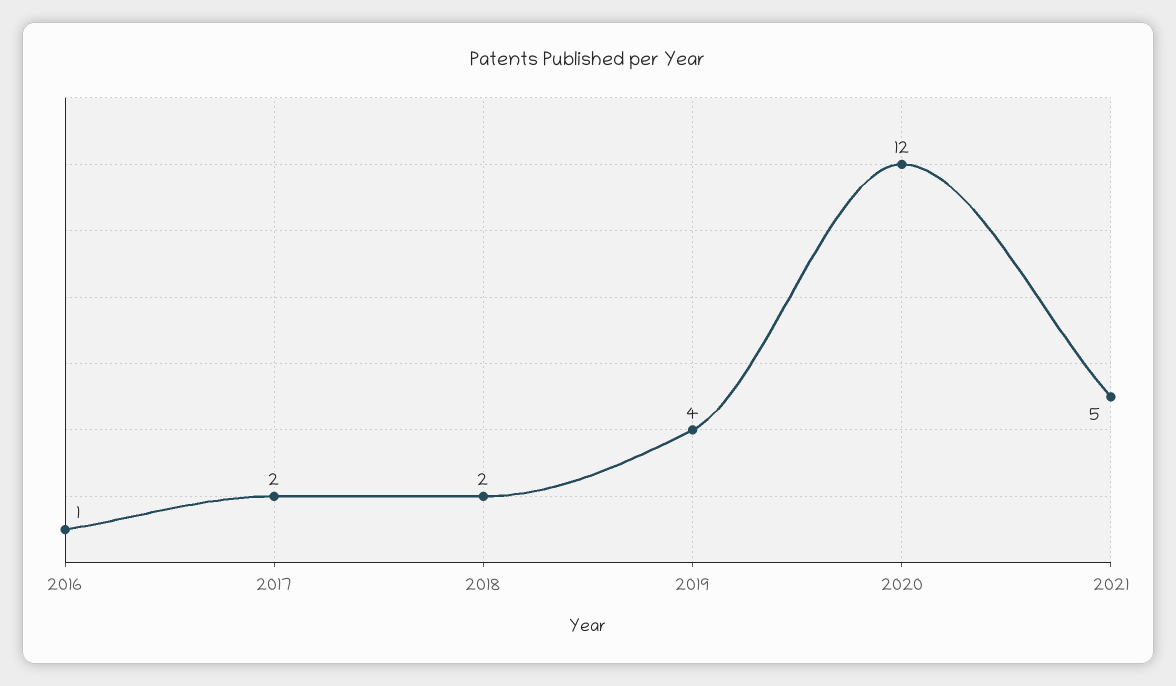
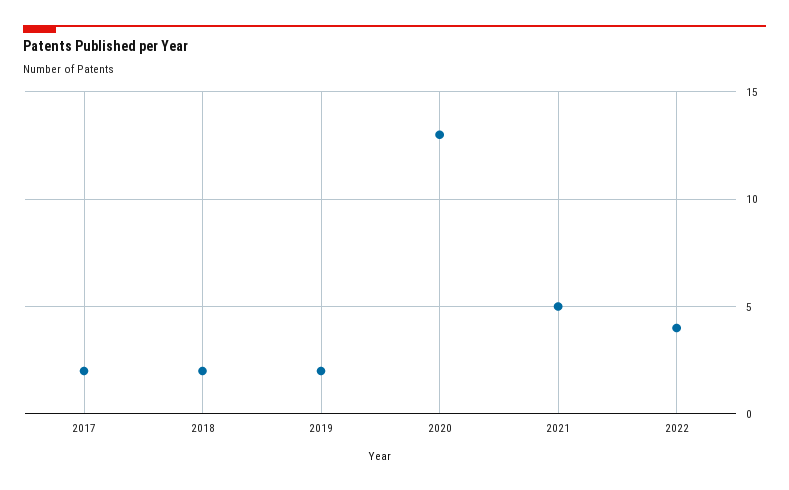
2016: 1 -> none
2019: 4 -> 2
2020: 12 -> 13
2022: none -> 4

